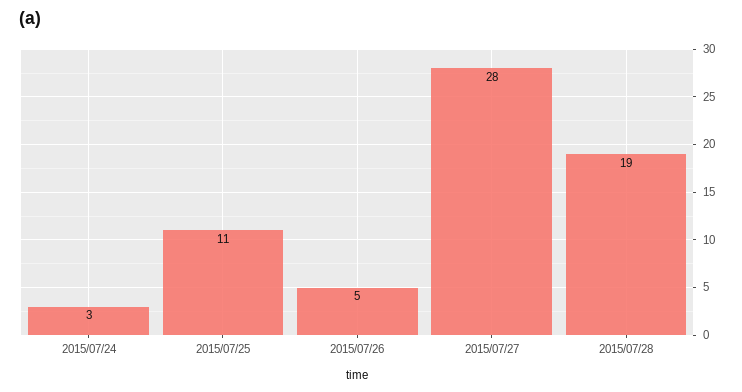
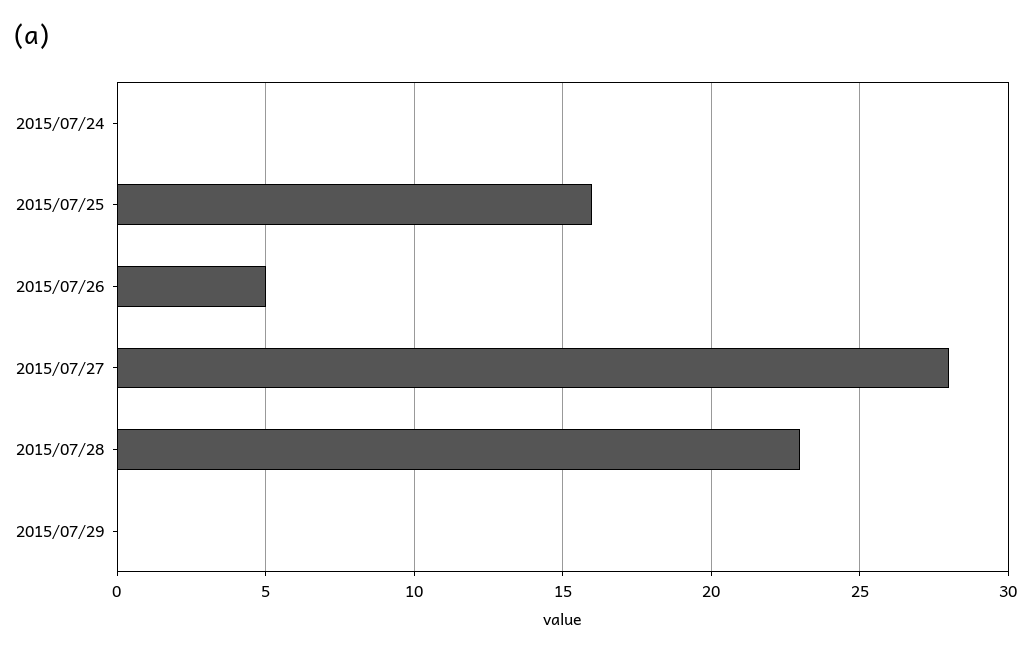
2015/07/24: 3 -> 0
2015/07/25: 11 -> 16
2015/07/28: 19 -> 23
2015/07/29: none -> 0

